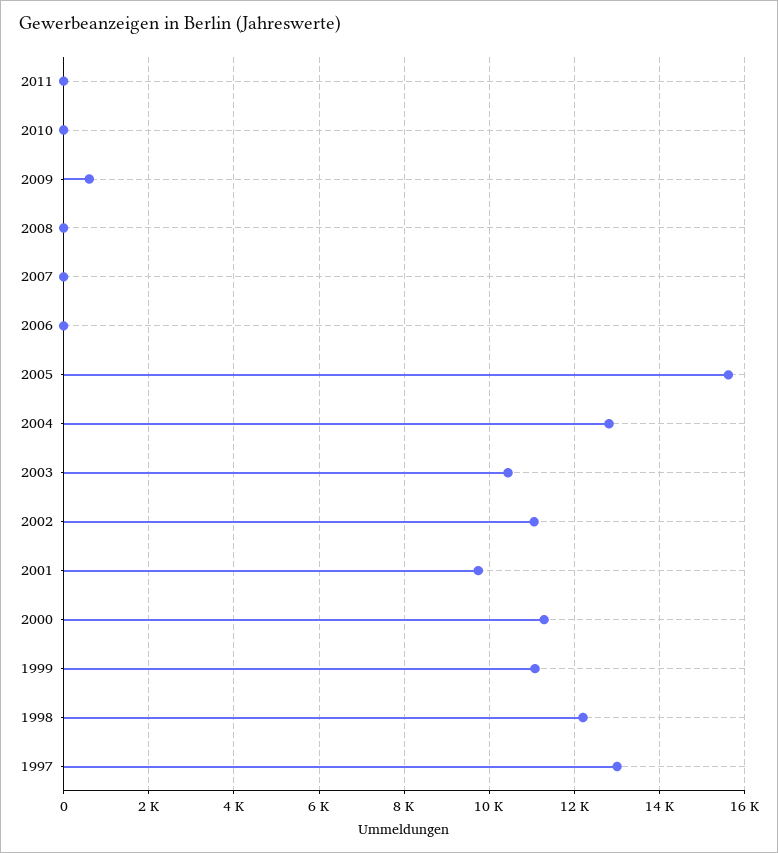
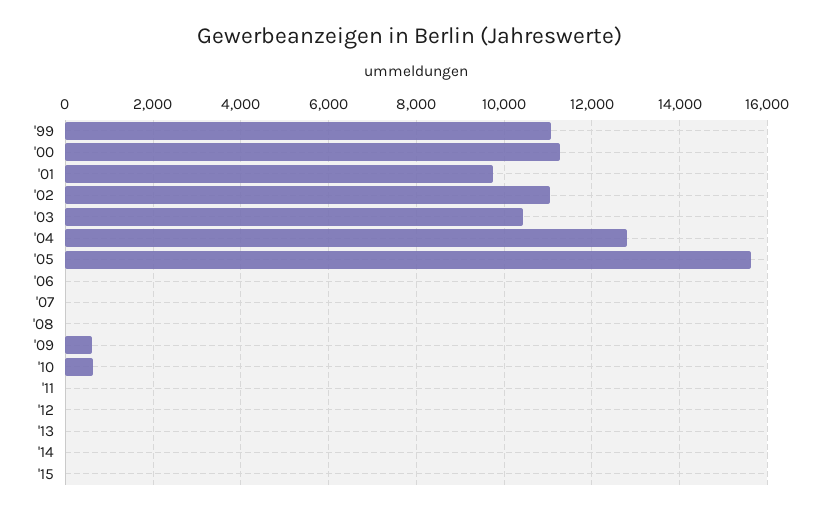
2010: 0 -> 600
1998: 12200 -> none
1997: 13000 -> none
'12: none -> 0
'13: none -> 0
'14: none -> 0
'15: none -> 0

